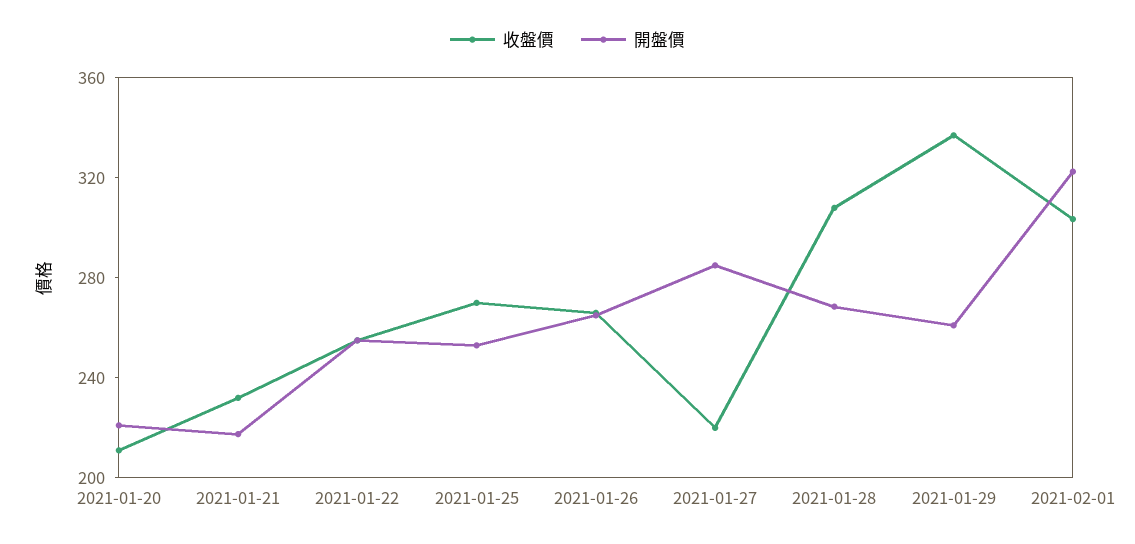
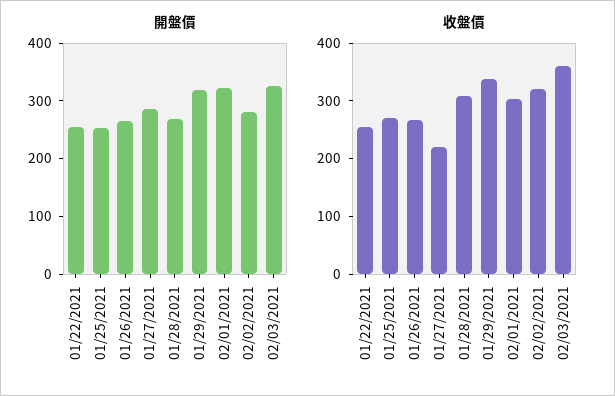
收盤價, 2021-01-20: 210 -> none
開盤價, 2021-01-20: 220 -> none
收盤價, 2021-01-21: 230 -> none
開盤價, 2021-01-21: 220 -> none
開盤價, 2021-01-29: 260 -> 320
開盤價, 02/02/2021: none -> 280
開盤價, 02/03/2021: none -> 320
收盤價, 02/02/2021: none -> 320
收盤價, 02/03/2021: none -> 360

